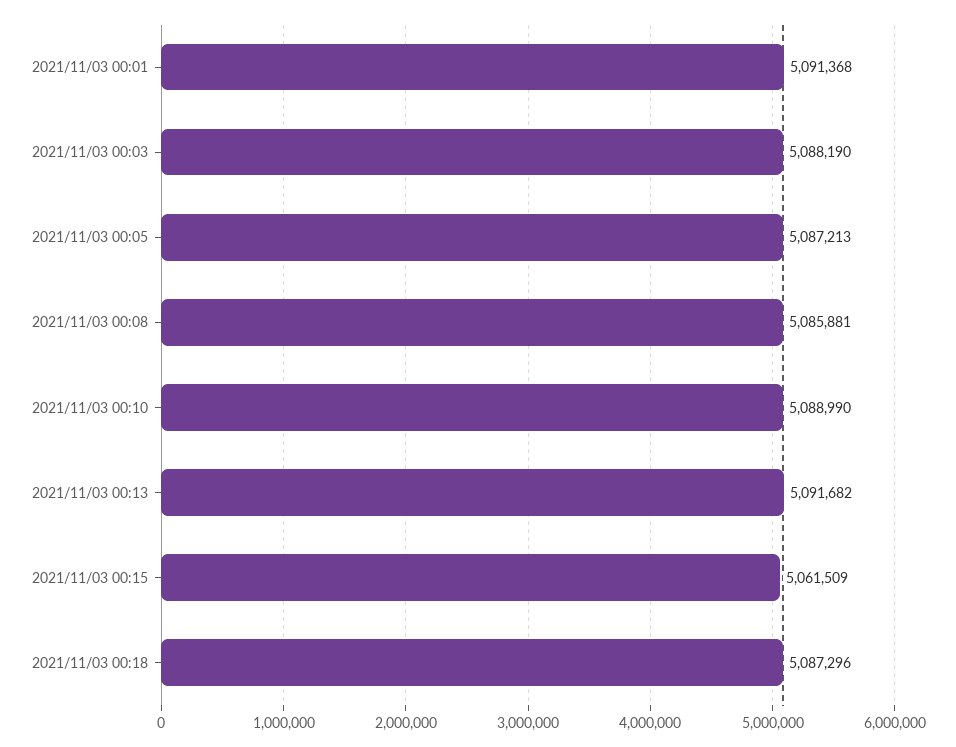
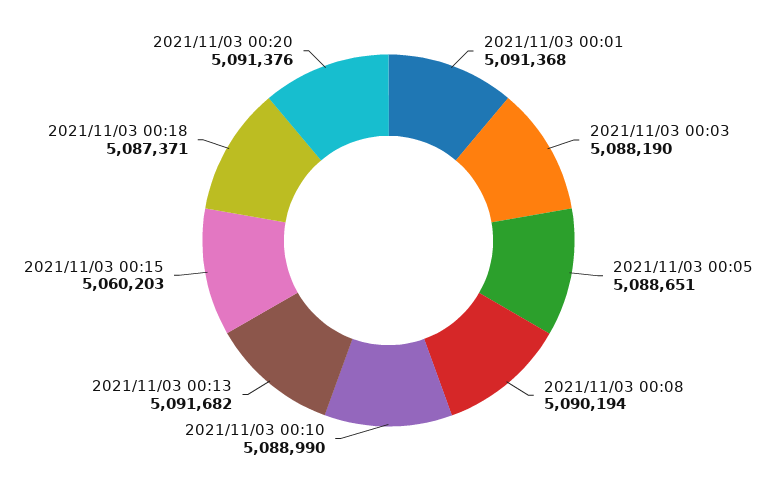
2021/11/03 00:05: 5087213 -> 5088651
2021/11/03 00:08: 5085881 -> 5090194
2021/11/03 00:15: 5061509 -> 5060203
2021/11/03 00:18: 5087296 -> 5087371
2021/11/03 00:20: none -> 5091376

